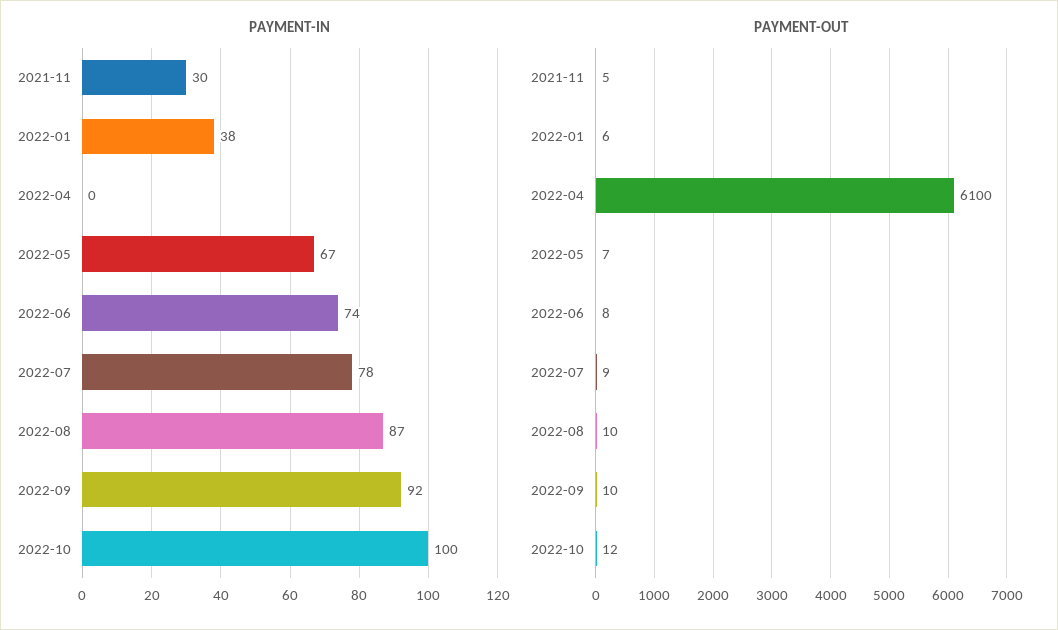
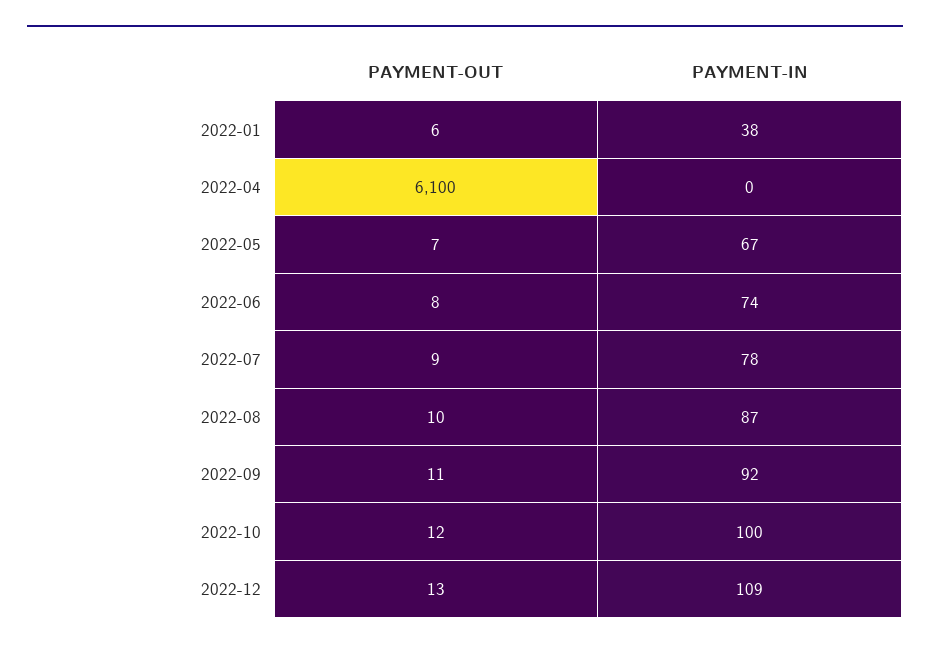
PAYMENT-IN, 2021-11: 30 -> none
PAYMENT-OUT, 2021-11: 5 -> none
PAYMENT-OUT, 2022-09: 10 -> 11
PAYMENT-OUT, 2022-12: none -> 13
PAYMENT-IN, 2022-12: none -> 109

